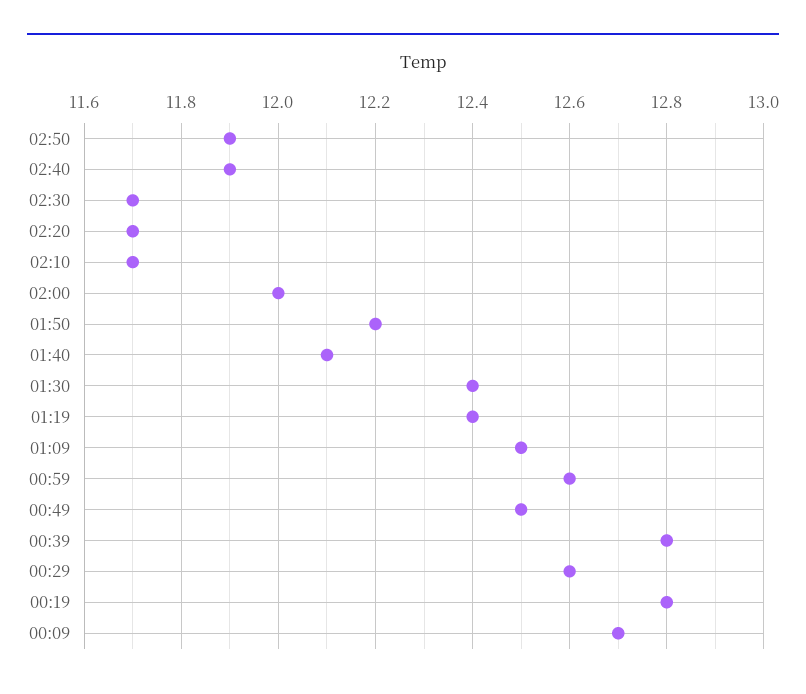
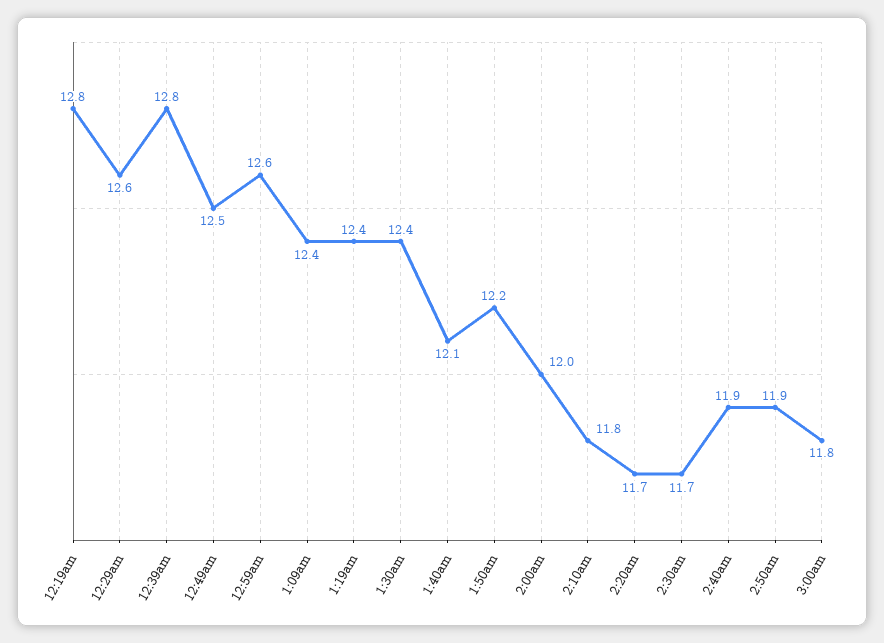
02:10: 11.7 -> 11.8
01:09: 12.5 -> 12.4
00:09: 12.7 -> none
3:00am: none -> 11.8

